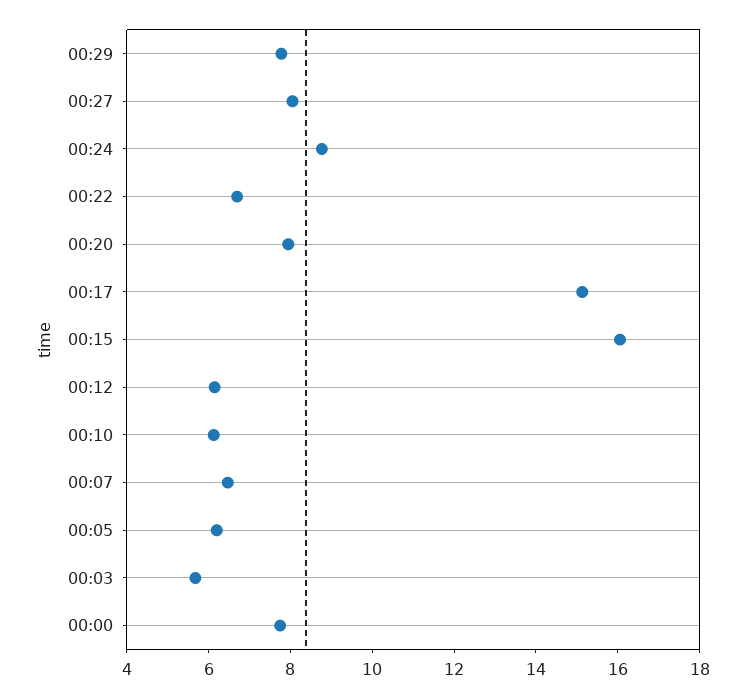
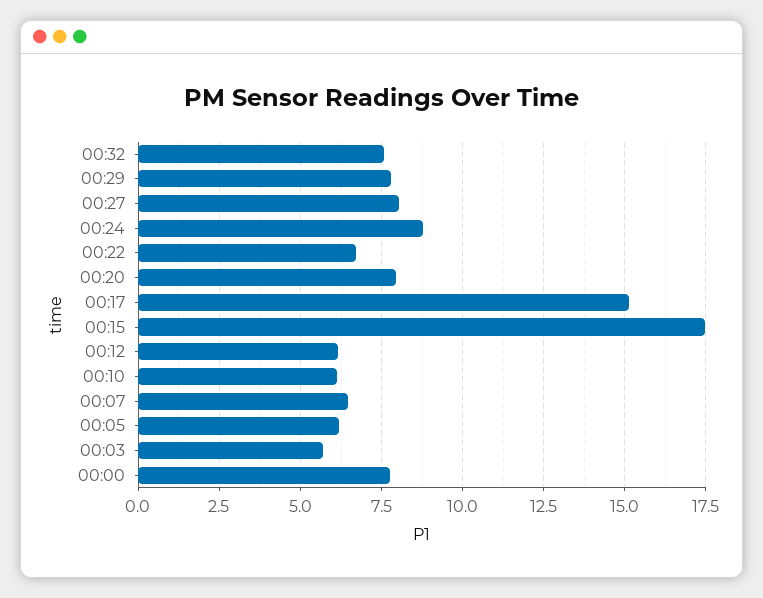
00:15: 16 -> 17.5
00:32: none -> 7.5

